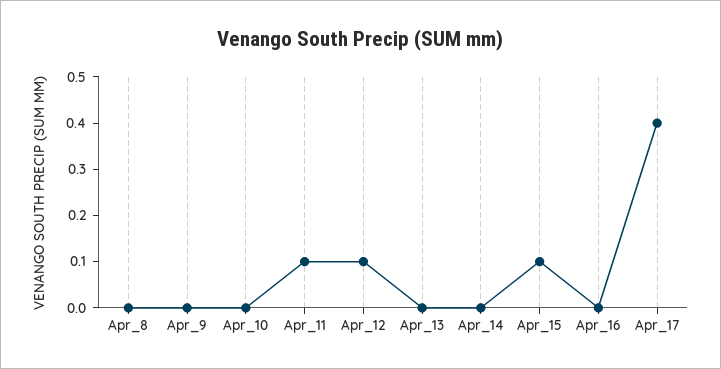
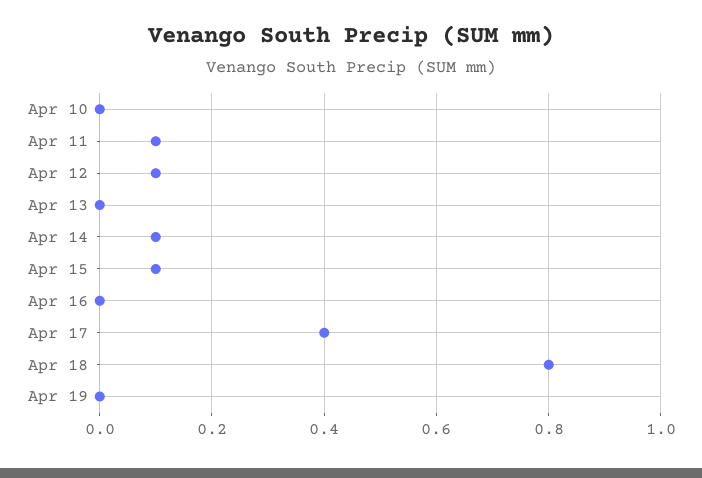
Apr_8: 0 -> none
Apr_9: 0 -> none
Apr_14: 0 -> 0.1
Apr 18: none -> 0.8
Apr 19: none -> 0

